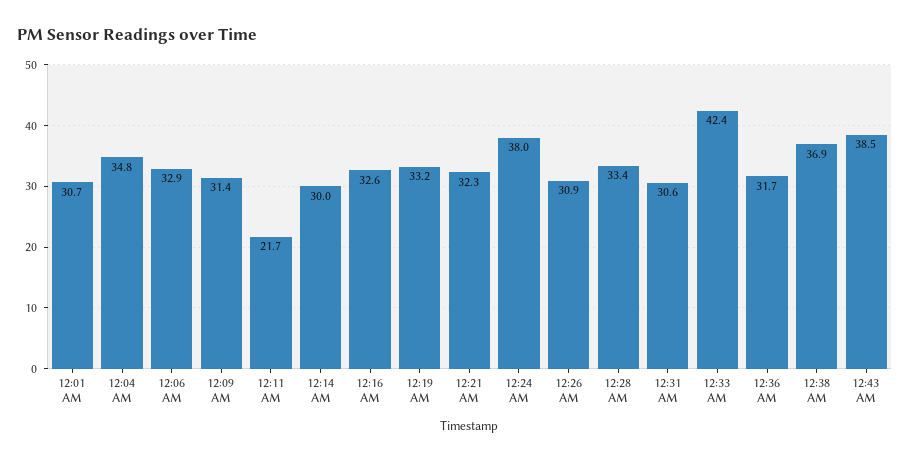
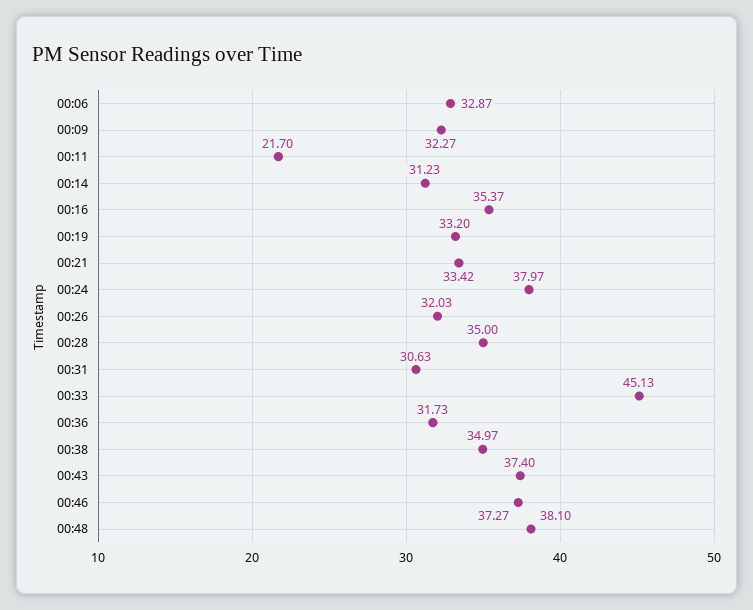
12:01 AM: 30.7 -> none
12:04 AM: 34.8 -> none
12:09 AM: 31.4 -> 32.27
12:14 AM: 30 -> 31.23
12:16 AM: 32.6 -> 35.37
12:21 AM: 32.3 -> 33.42
12:26 AM: 30.9 -> 32.03
12:28 AM: 33.4 -> 35
12:33 AM: 42.4 -> 45.13
12:38 AM: 36.9 -> 34.97
12:43 AM: 38.5 -> 37.4
00:46: none -> 37.27
00:48: none -> 38.1

